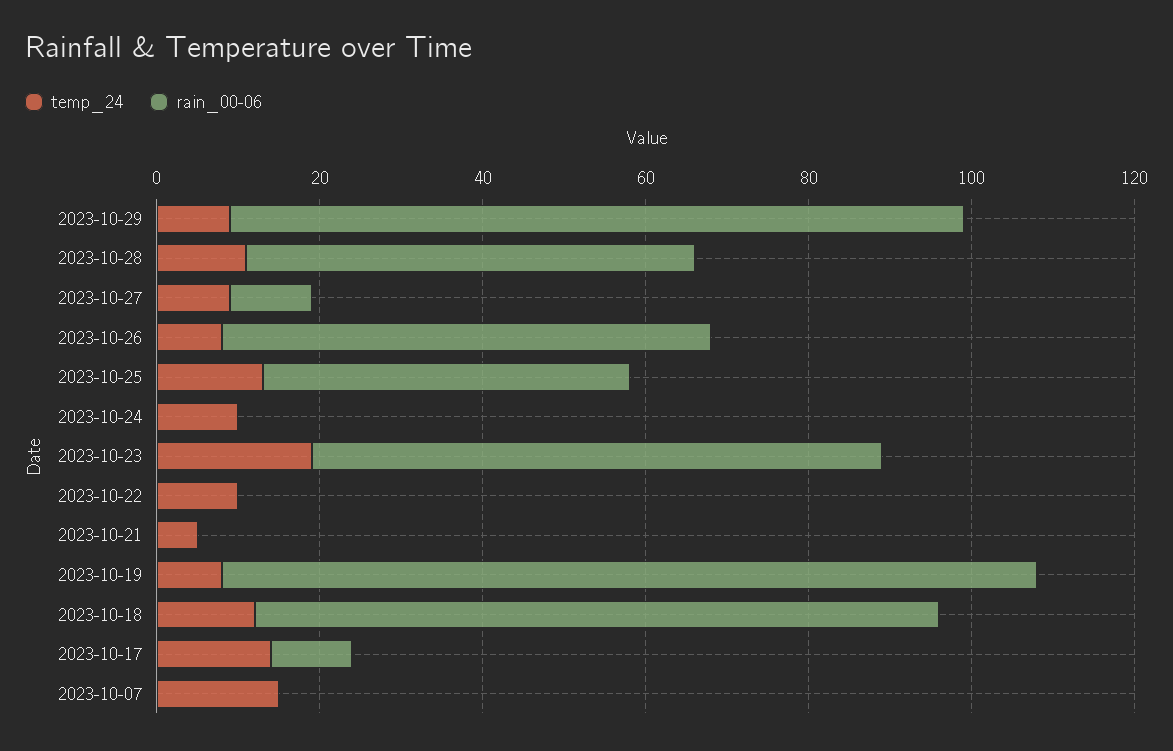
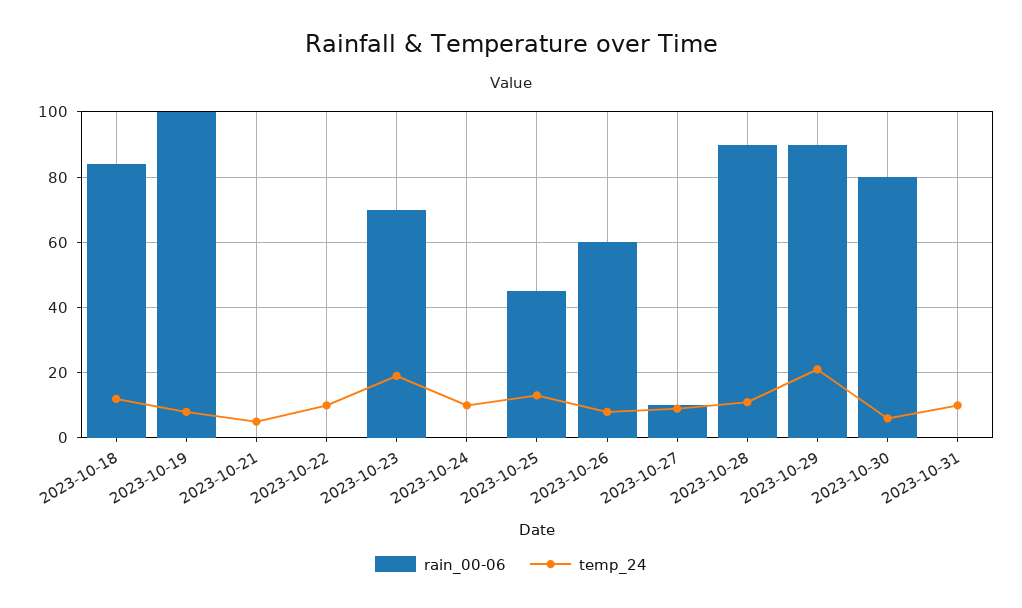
temp_24, 2023-10-29: 10 -> 20
rain_00-06, 2023-10-28: 55 -> 90
temp_24, 2023-10-17: 15 -> none
rain_00-06, 2023-10-17: 10 -> none
temp_24, 2023-10-07: 15 -> none
rain_00-06, 2023-10-07: 0 -> none
rain_00-06, 2023-10-30: none -> 80
temp_24, 2023-10-30: none -> 5
rain_00-06, 2023-10-31: none -> 0
temp_24, 2023-10-31: none -> 10

